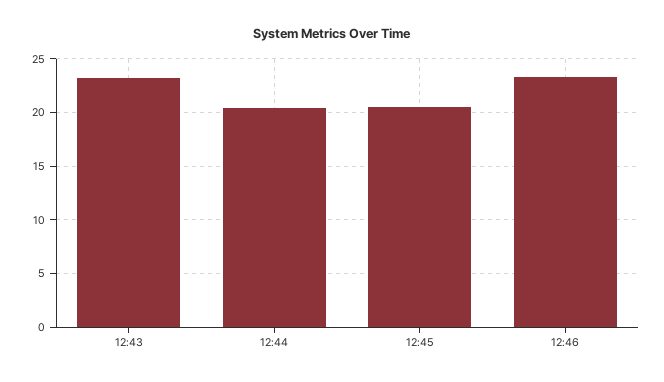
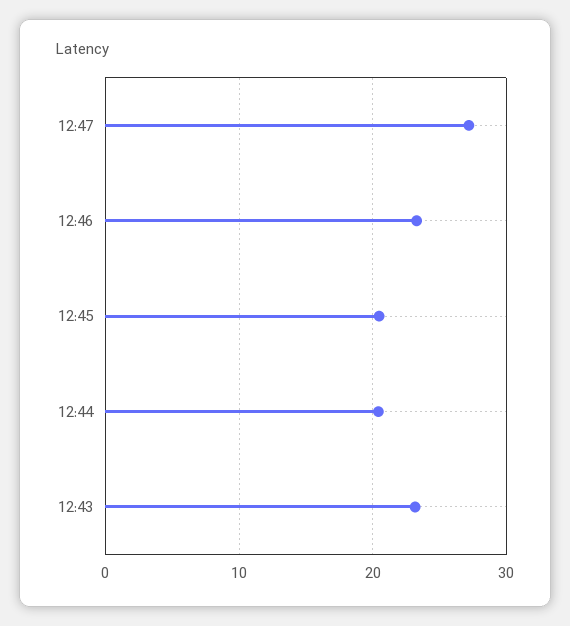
12:47: none -> 27

